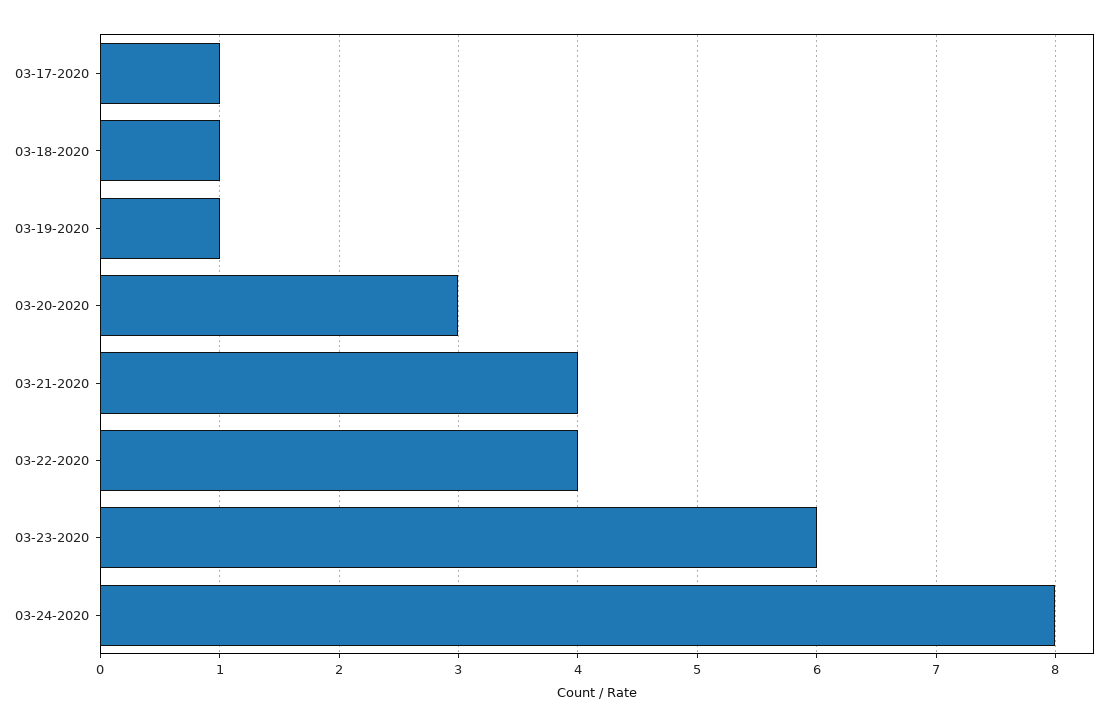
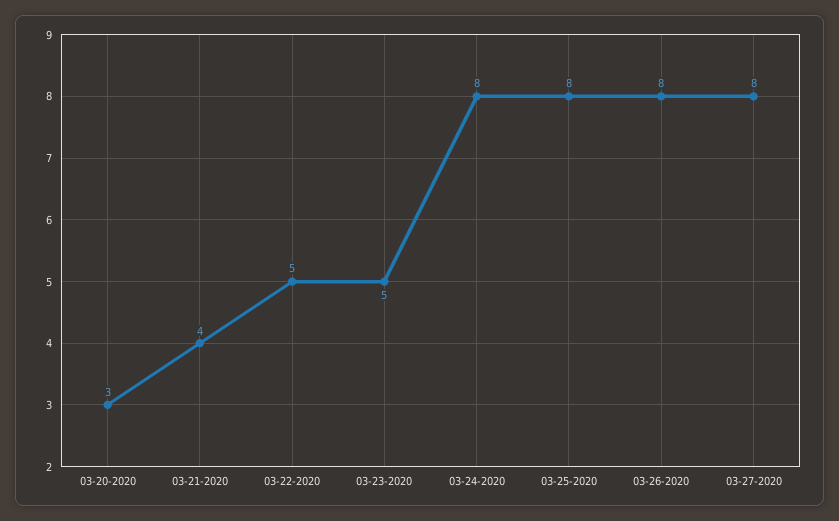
03-17-2020: 1 -> none
03-18-2020: 1 -> none
03-19-2020: 1 -> none
03-22-2020: 4 -> 5
03-23-2020: 6 -> 5
03-25-2020: none -> 8
03-26-2020: none -> 8
03-27-2020: none -> 8

